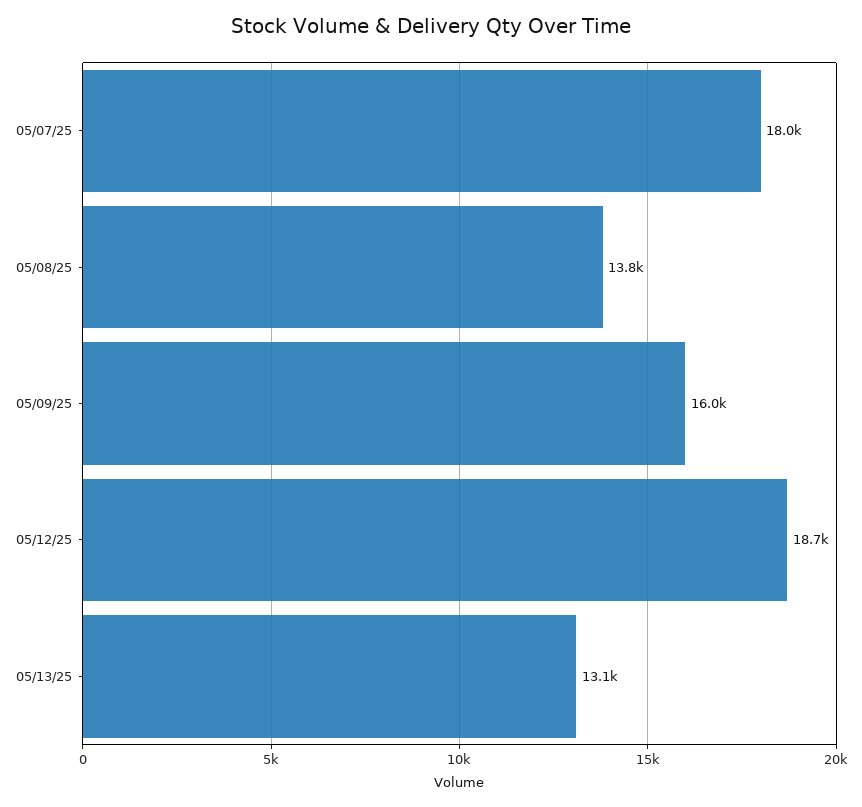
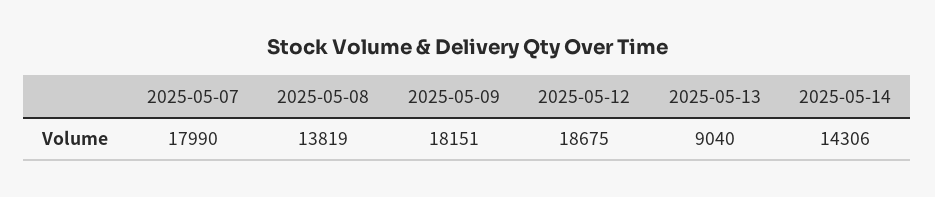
05/09/25: 16000 -> 18151
05/13/25: 13100 -> 9040
2025-05-14: none -> 14306

